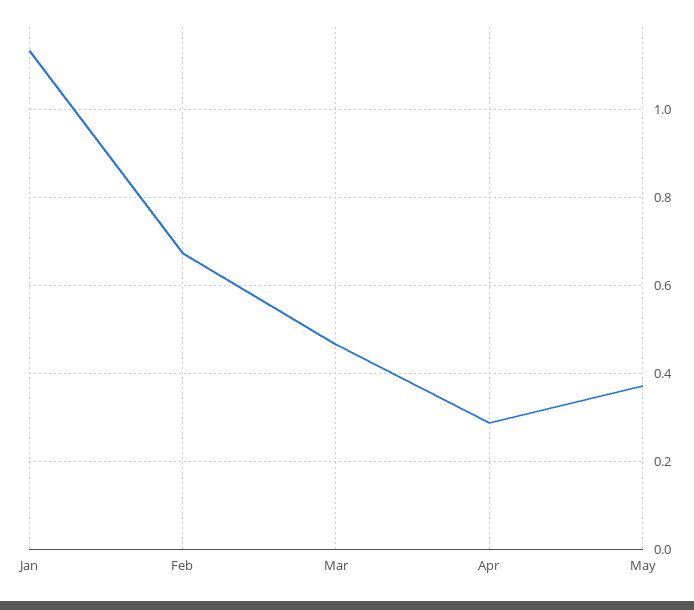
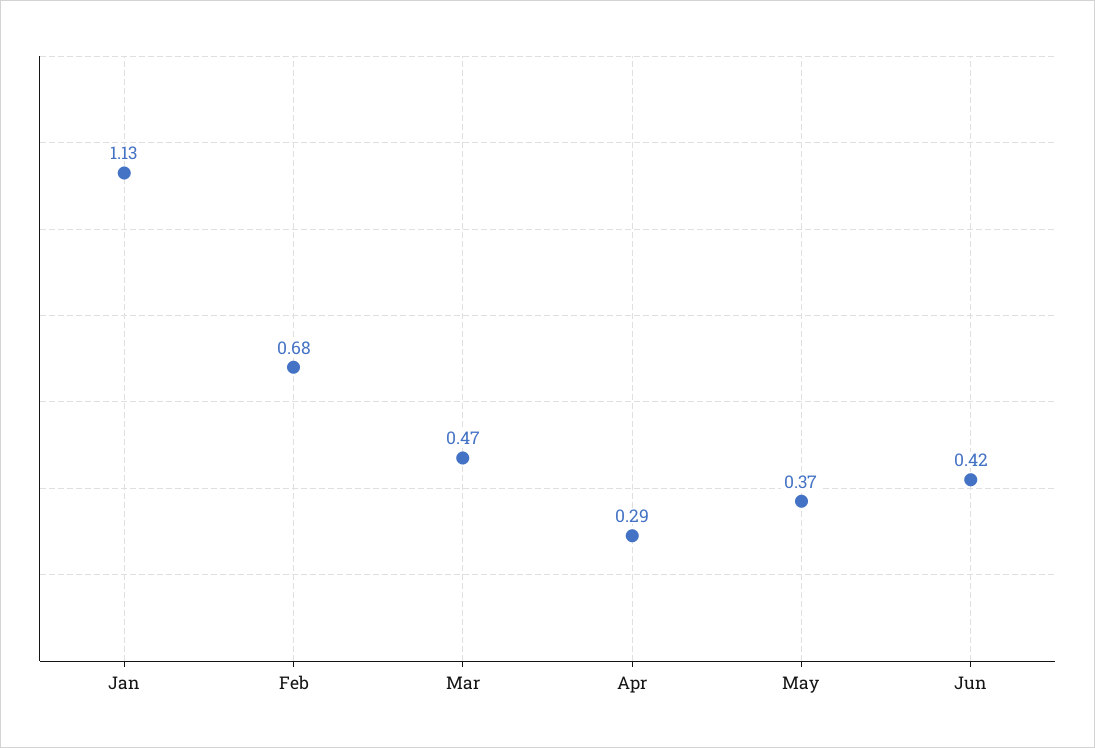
Jun: none -> 0.42

